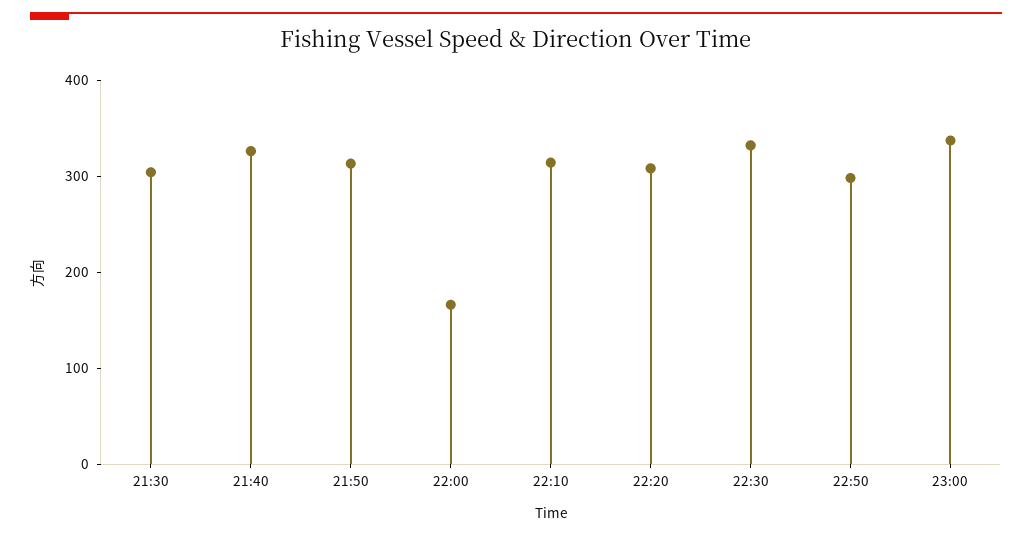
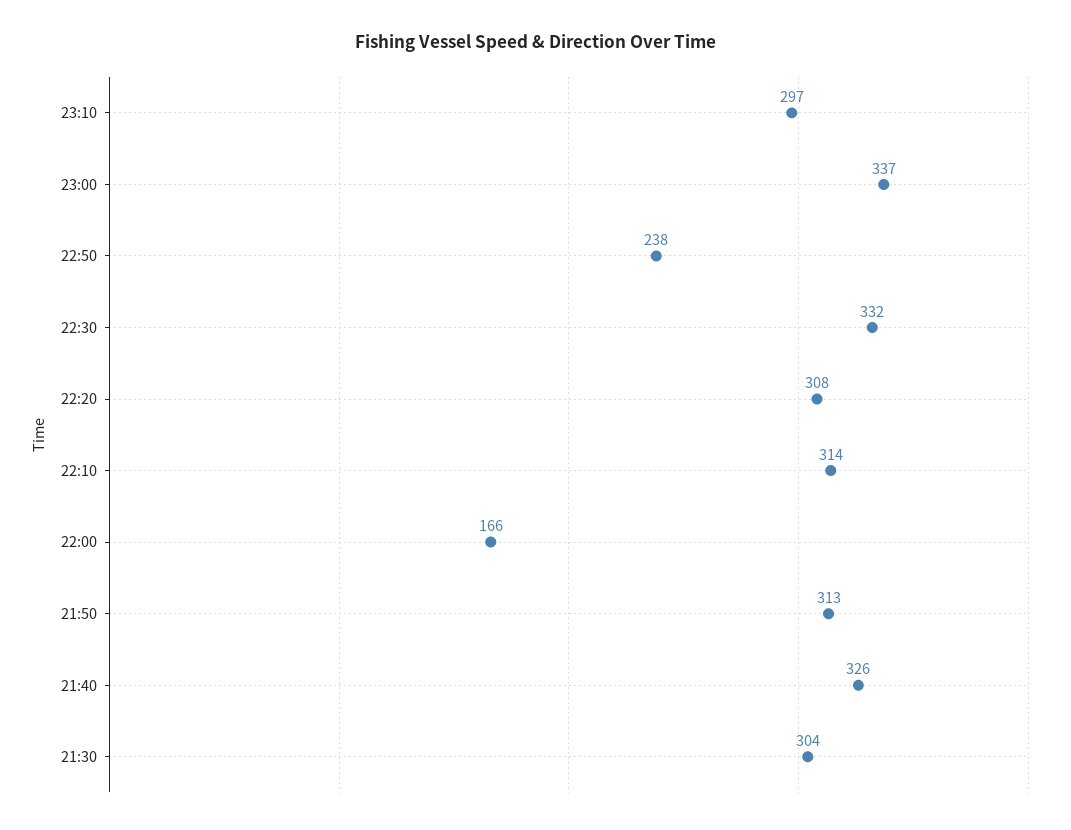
22:50: 300 -> 238
23:10: none -> 297

